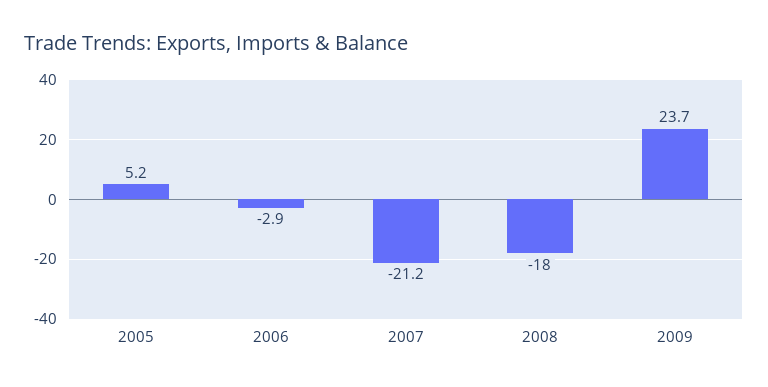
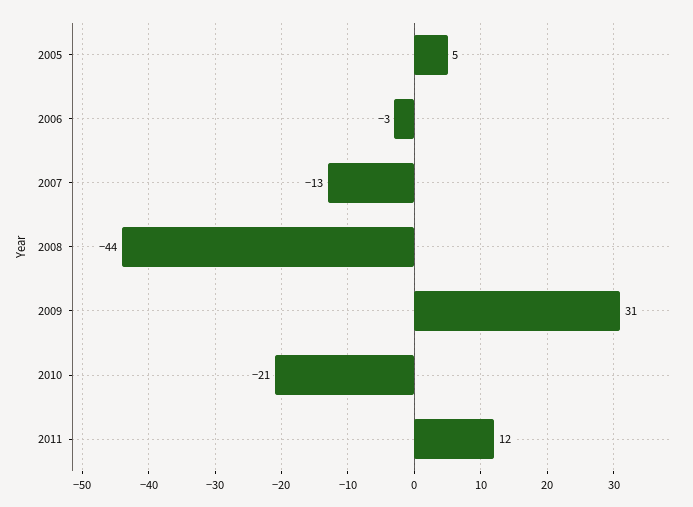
2007: -21.2 -> -13
2008: -18 -> -44
2009: 23.7 -> 31
2010: none -> -21
2011: none -> 12

